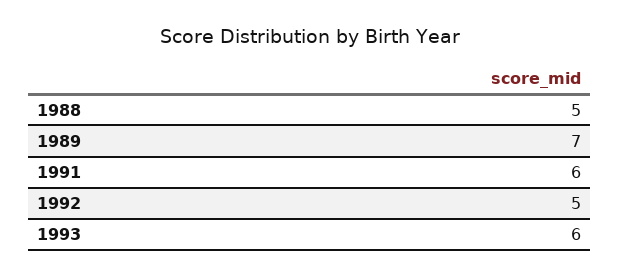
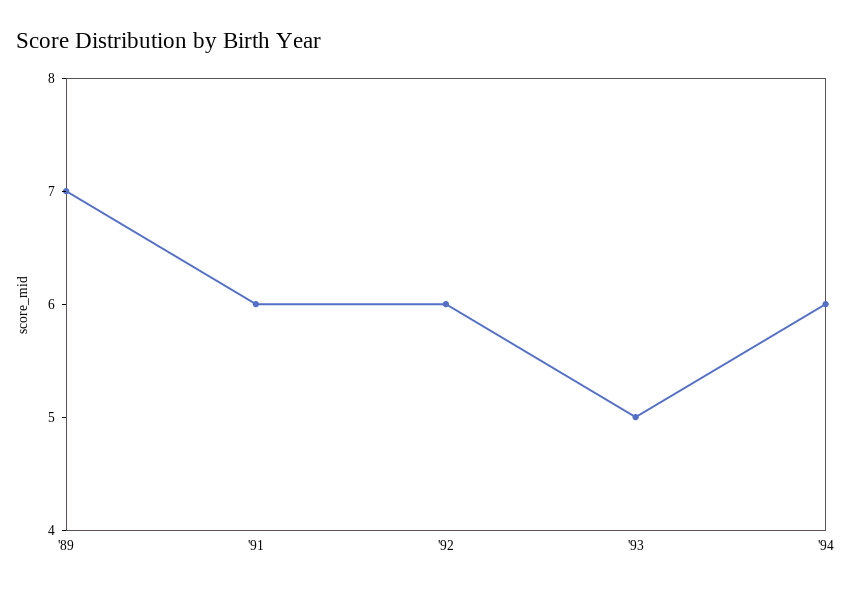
1988: 5 -> none
1992: 5 -> 6
1993: 6 -> 5
'94: none -> 6

